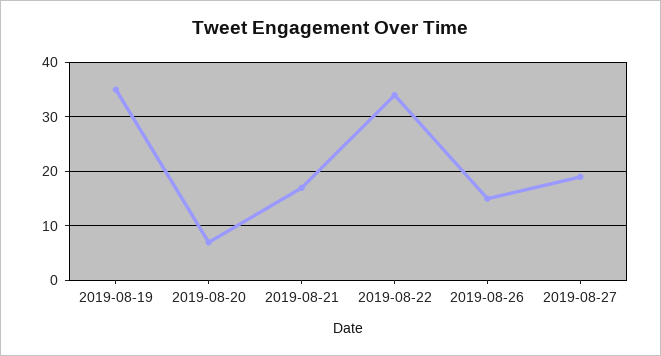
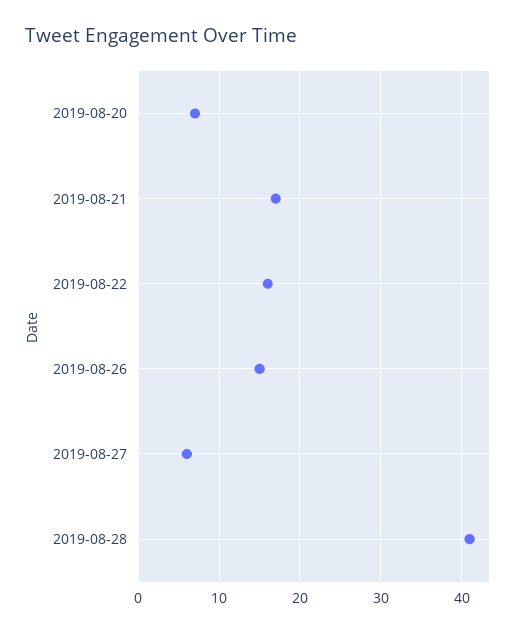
2019-08-19: 35 -> none
2019-08-22: 35 -> 16
2019-08-27: 20 -> 6
2019-08-28: none -> 41

